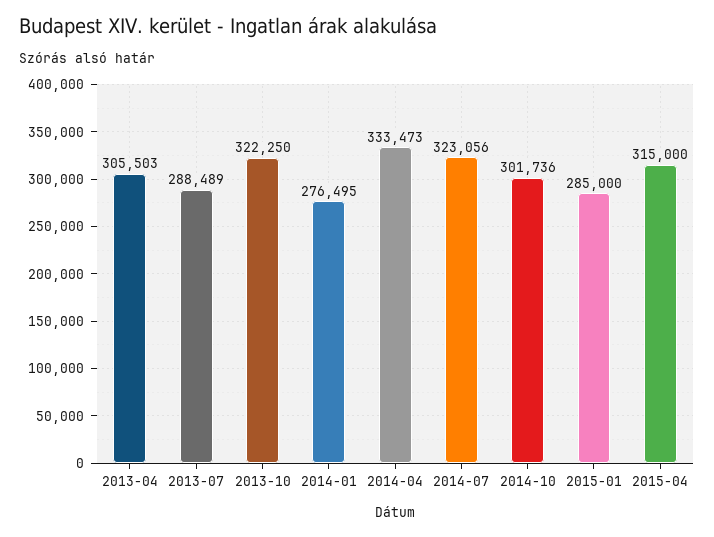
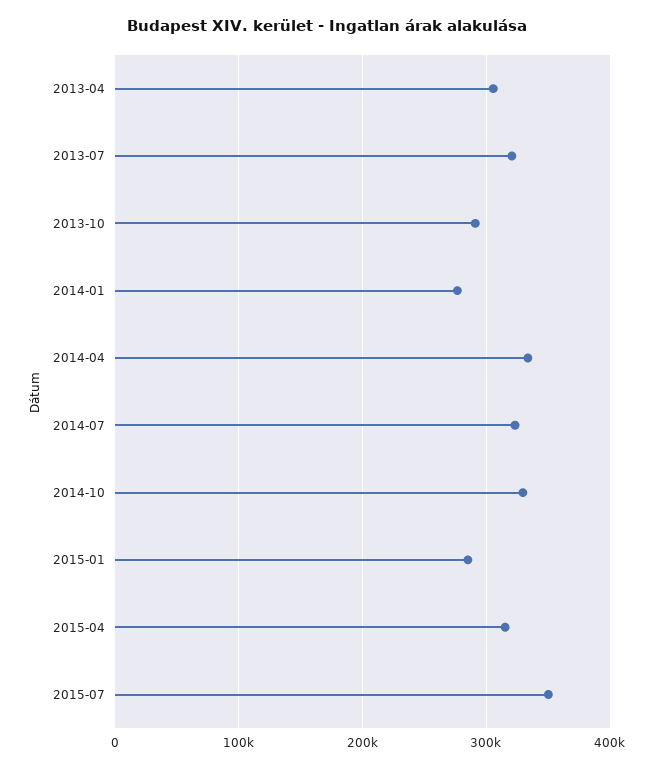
2013-07: 288489 -> 320000
2013-10: 322250 -> 290000
2014-10: 301736 -> 330000
2015-07: none -> 350000

